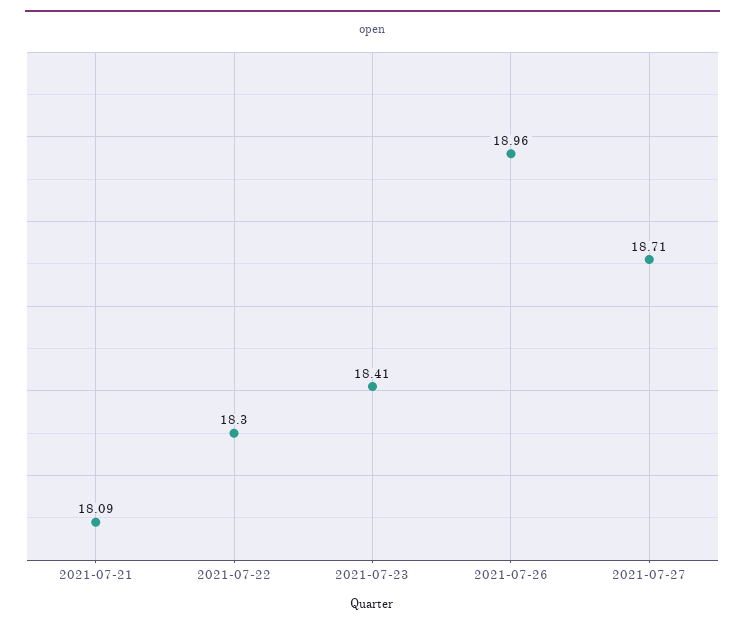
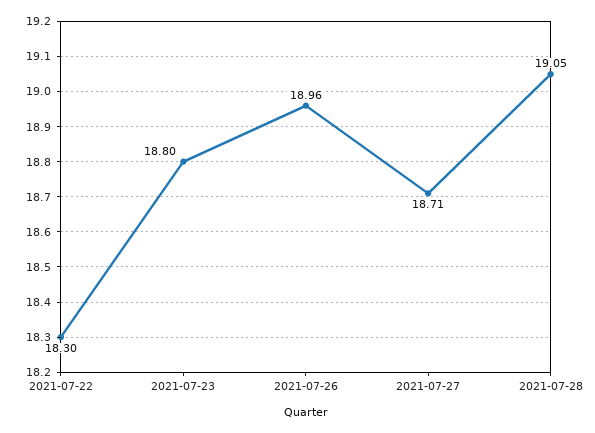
2021-07-21: 18.09 -> none
2021-07-23: 18.41 -> 18.8
2021-07-28: none -> 19.05

